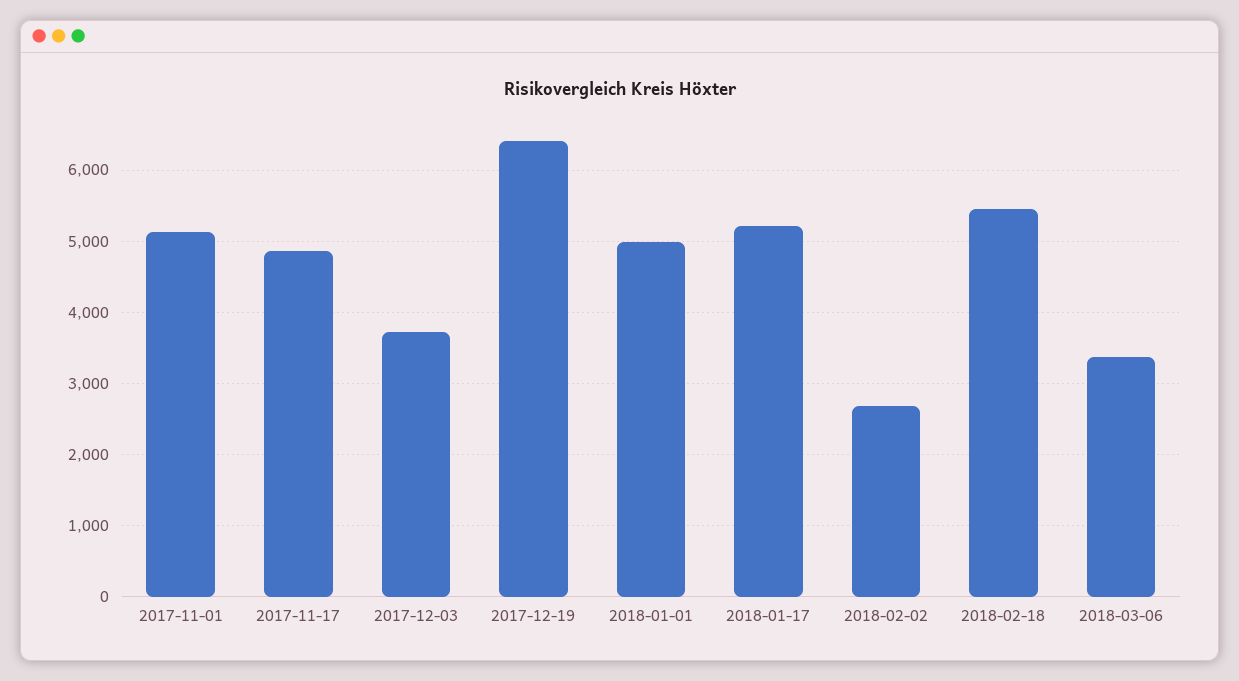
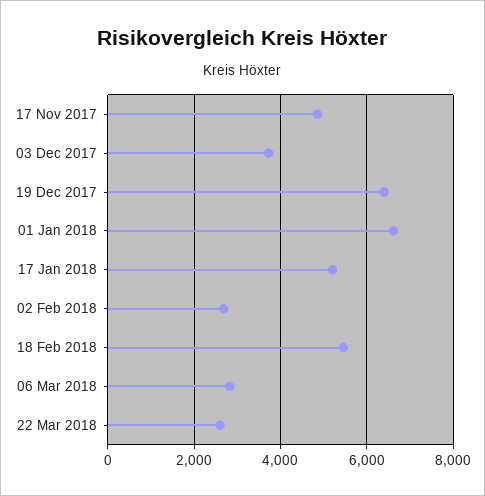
2017-11-01: 5100 -> none
2018-01-01: 5000 -> 6600
2018-03-06: 3400 -> 2800
22 Mar 2018: none -> 2600

